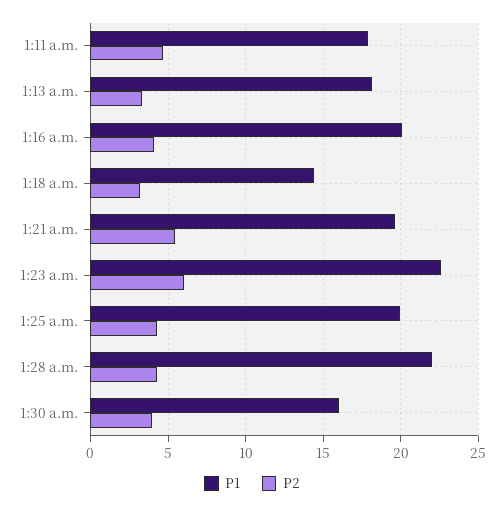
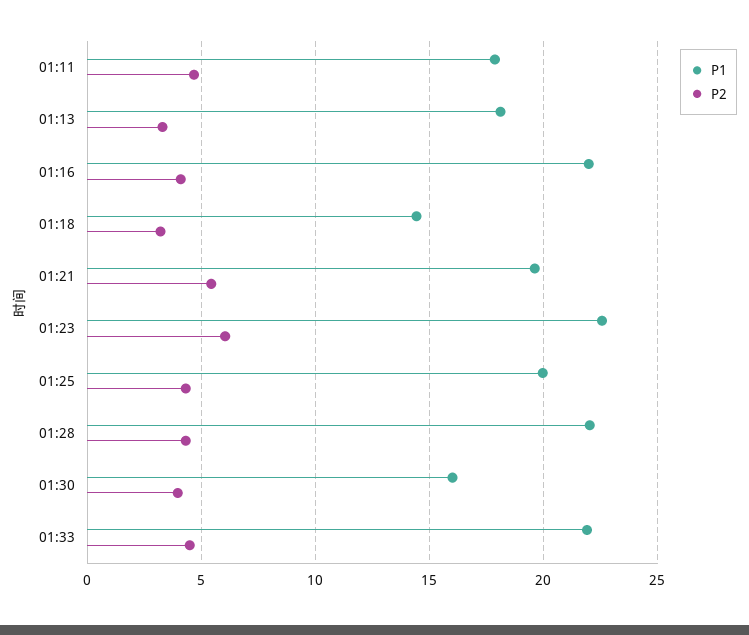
P1, 1:16 a.m.: 20 -> 22
P1, 01:33: none -> 22
P2, 01:33: none -> 4.5

